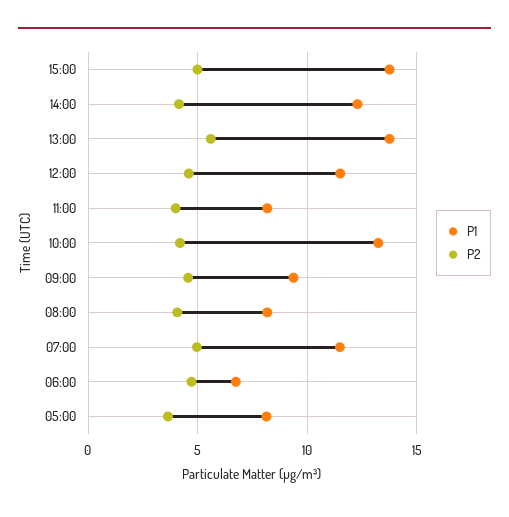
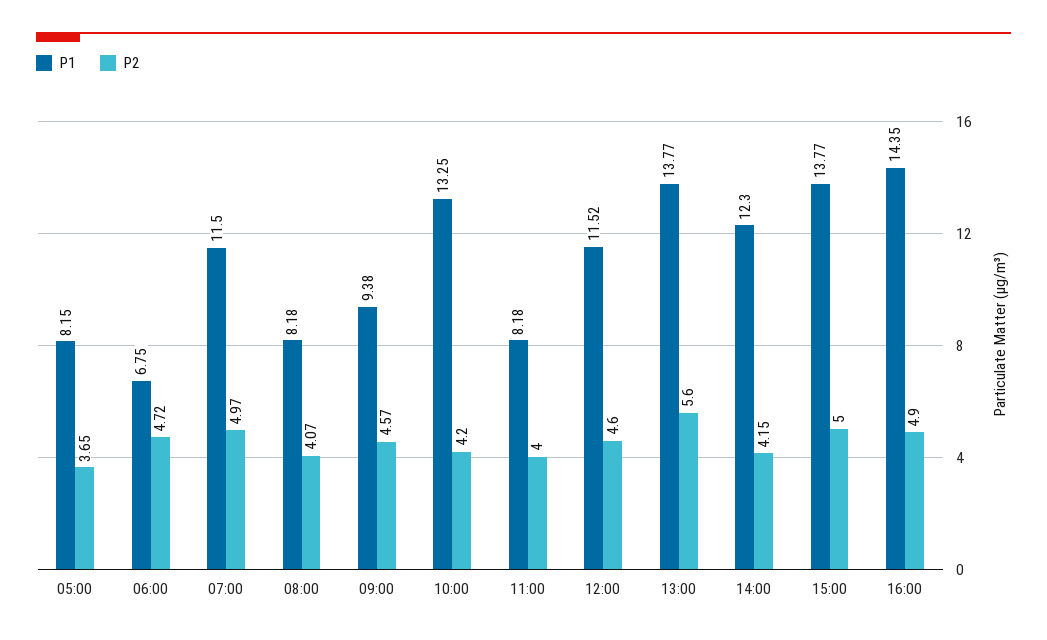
P1, 16:00: none -> 14.35
P2, 16:00: none -> 4.9

